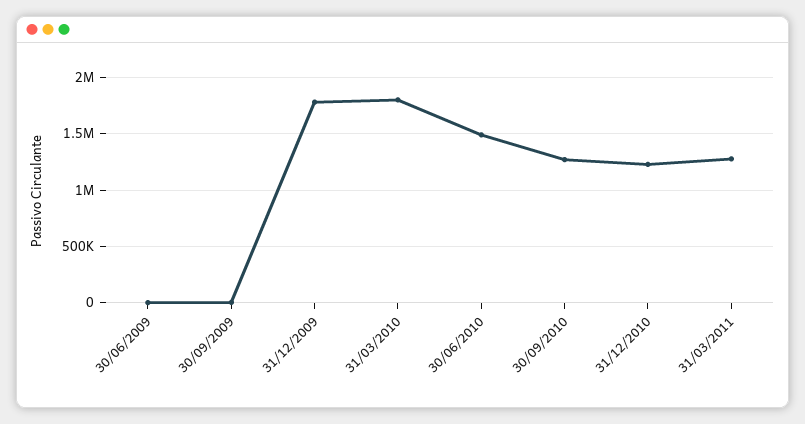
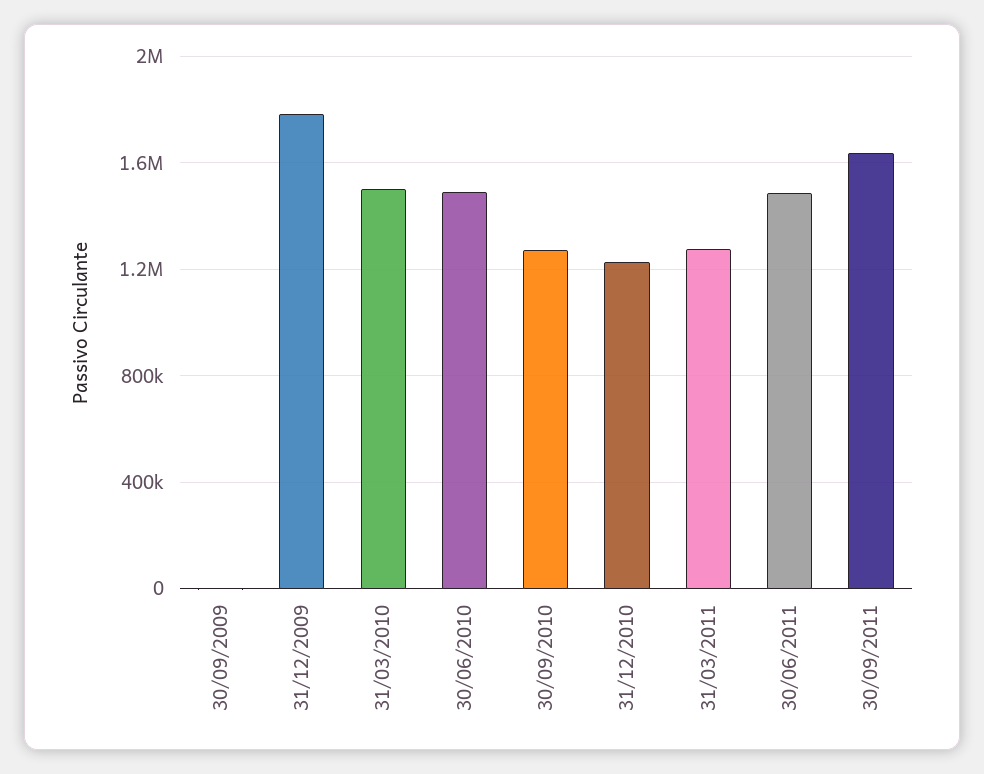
30/06/2009: 0 -> none
31/03/2010: 1800000 -> 1500000
30/06/2011: none -> 1500000
30/09/2011: none -> 1650000

